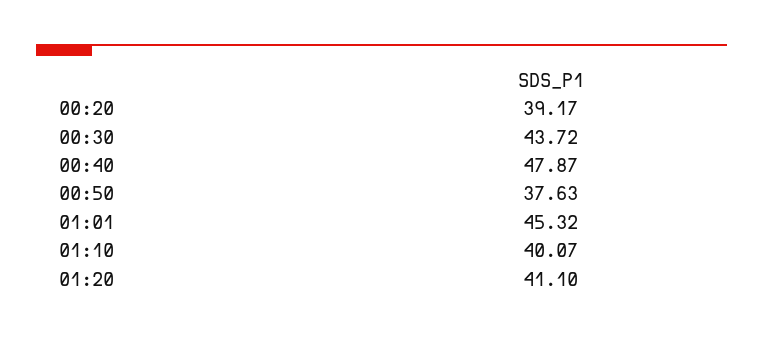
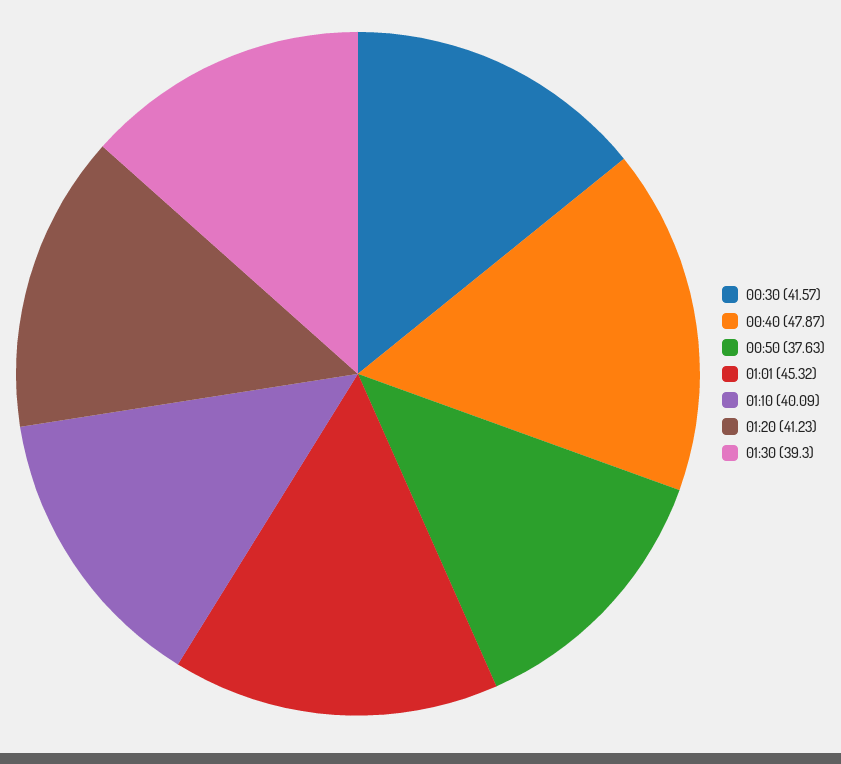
00:20: 39.17 -> none
00:30: 43.72 -> 41.57
01:10: 40.07 -> 40.09
01:20: 41.1 -> 41.23
01:30: none -> 39.3

